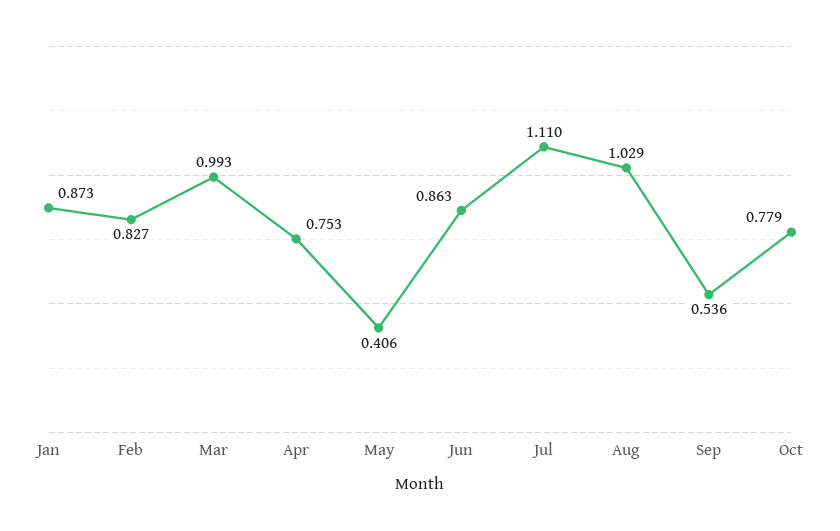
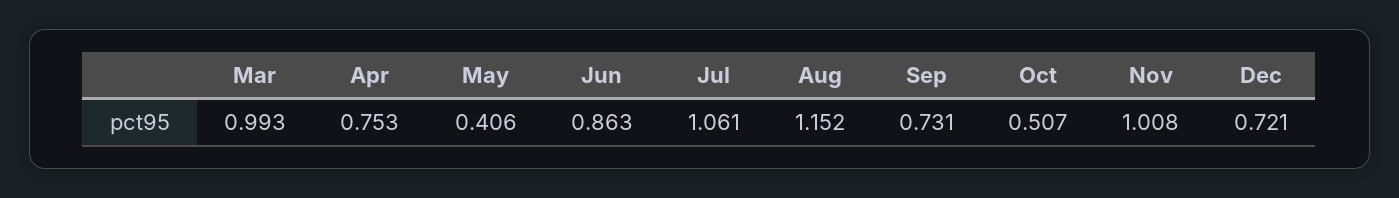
Jan: 0.873 -> none
Feb: 0.827 -> none
Jul: 1.11 -> 1.061
Aug: 1.029 -> 1.152
Sep: 0.536 -> 0.731
Oct: 0.779 -> 0.507
Nov: none -> 1.008
Dec: none -> 0.721

